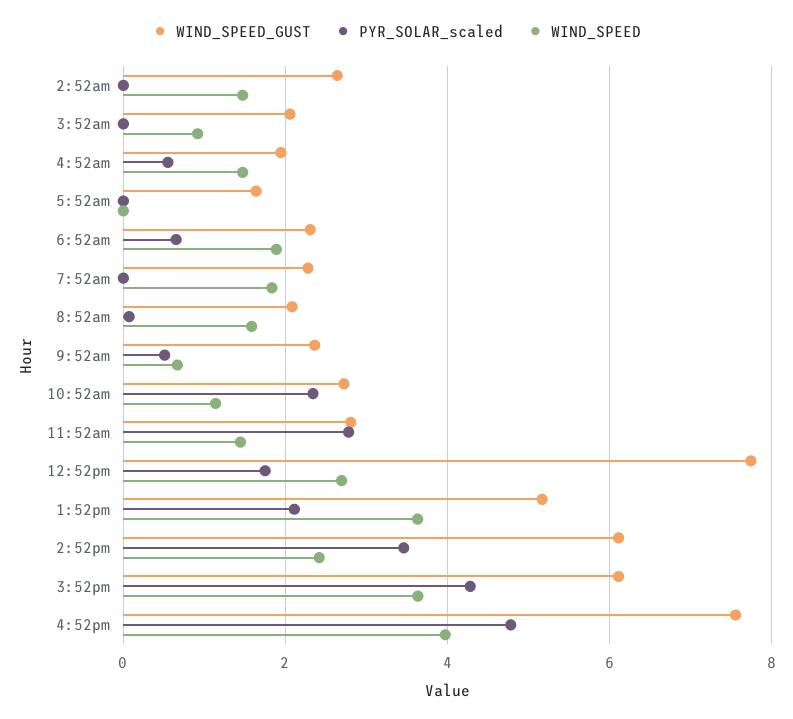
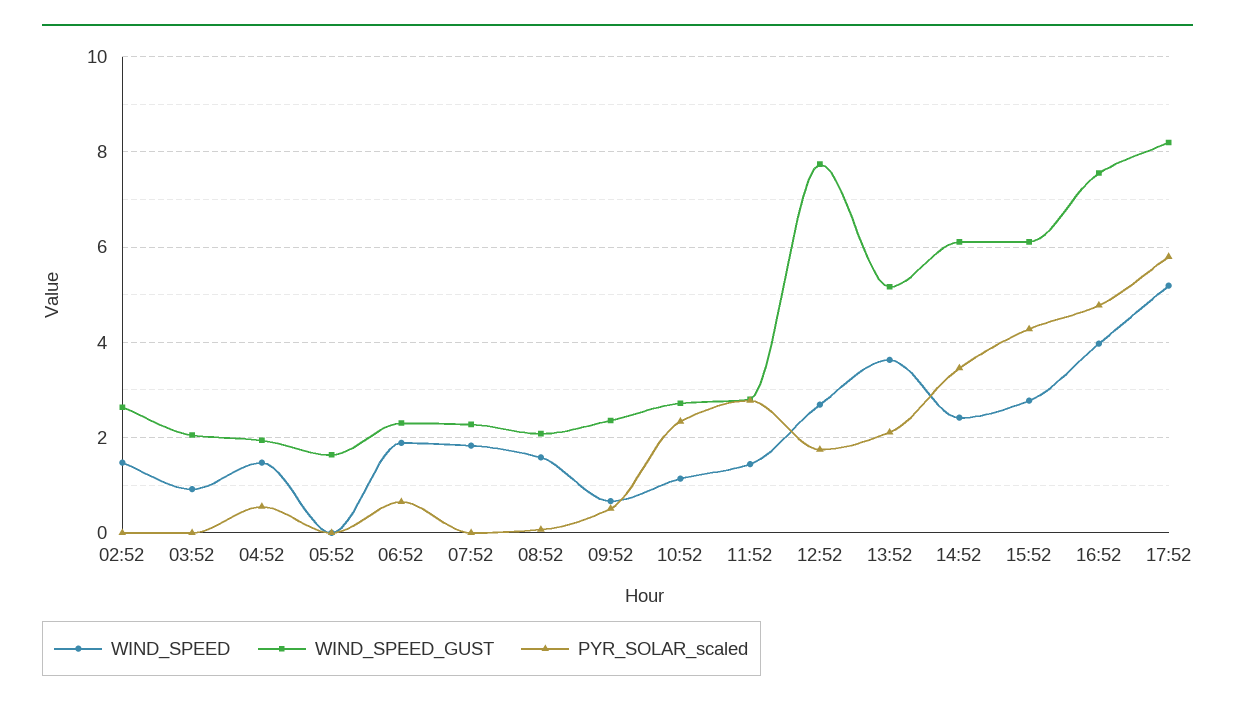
WIND_SPEED, 3:52pm: 3.6 -> 2.8
WIND_SPEED, 17:52: none -> 5.2
WIND_SPEED_GUST, 17:52: none -> 8.2
PYR_SOLAR_scaled, 17:52: none -> 5.8

